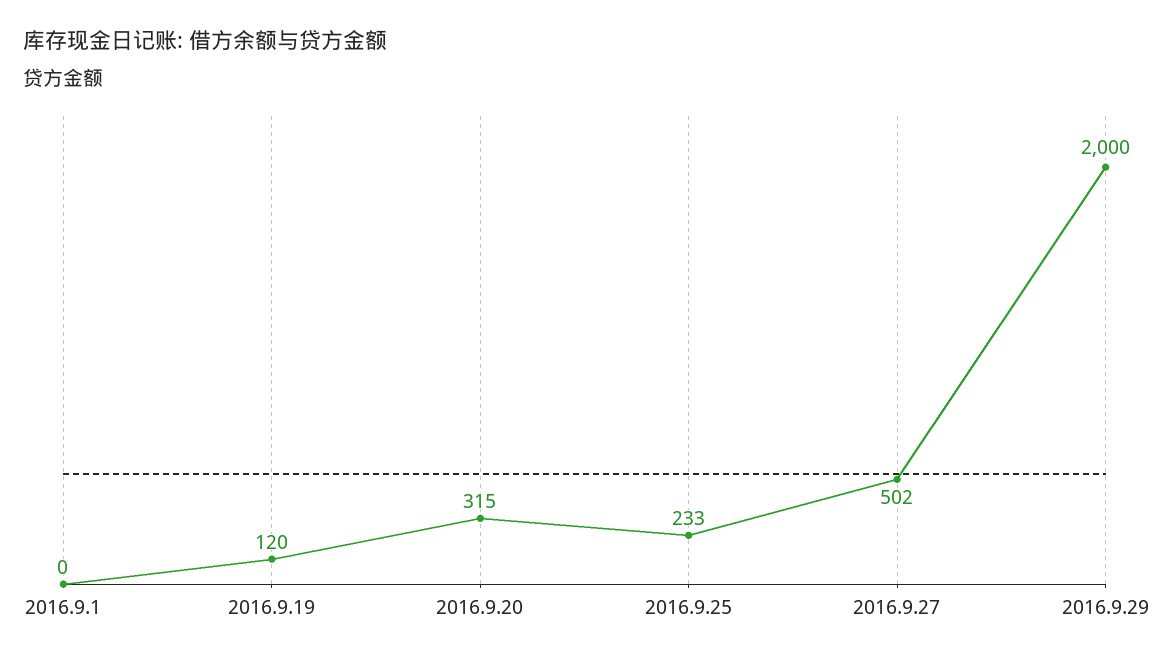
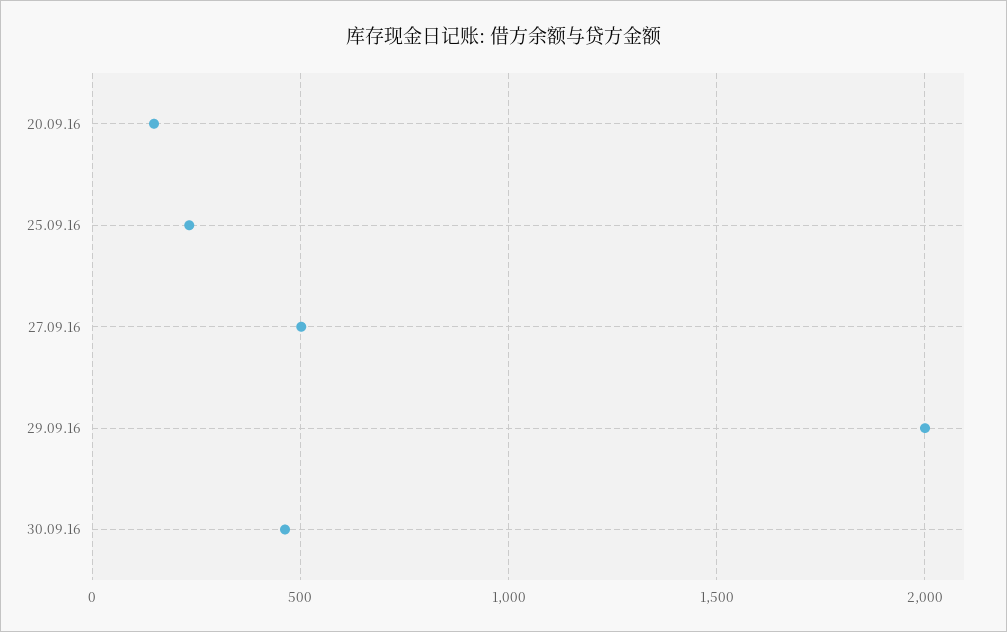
2016.9.1: 0 -> none
2016.9.19: 120 -> none
2016.9.20: 315 -> 150
30.09.16: none -> 450

